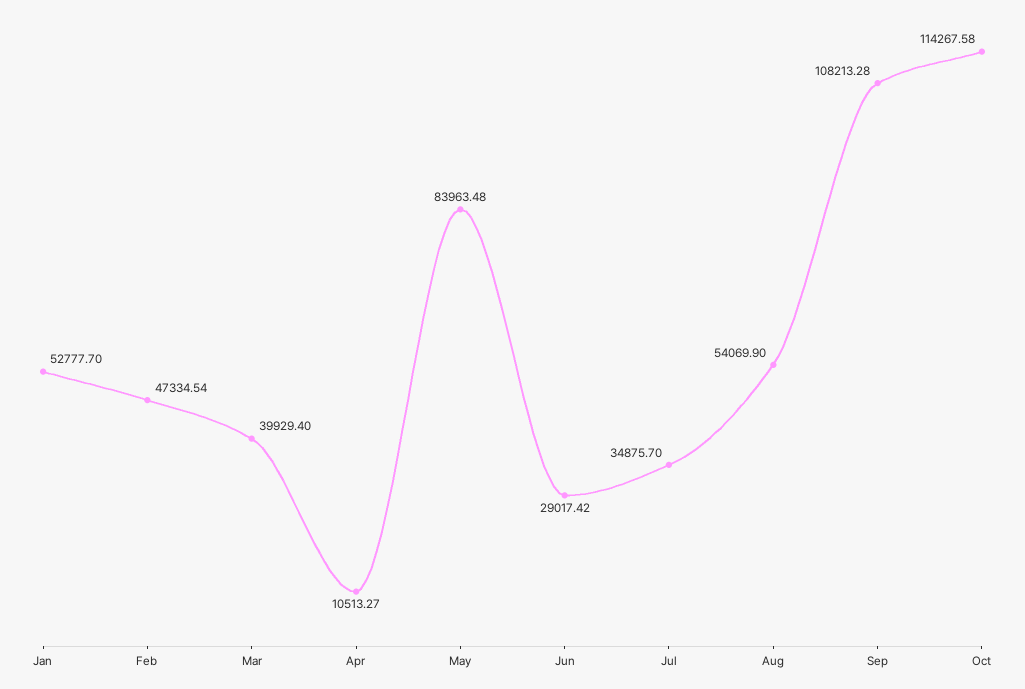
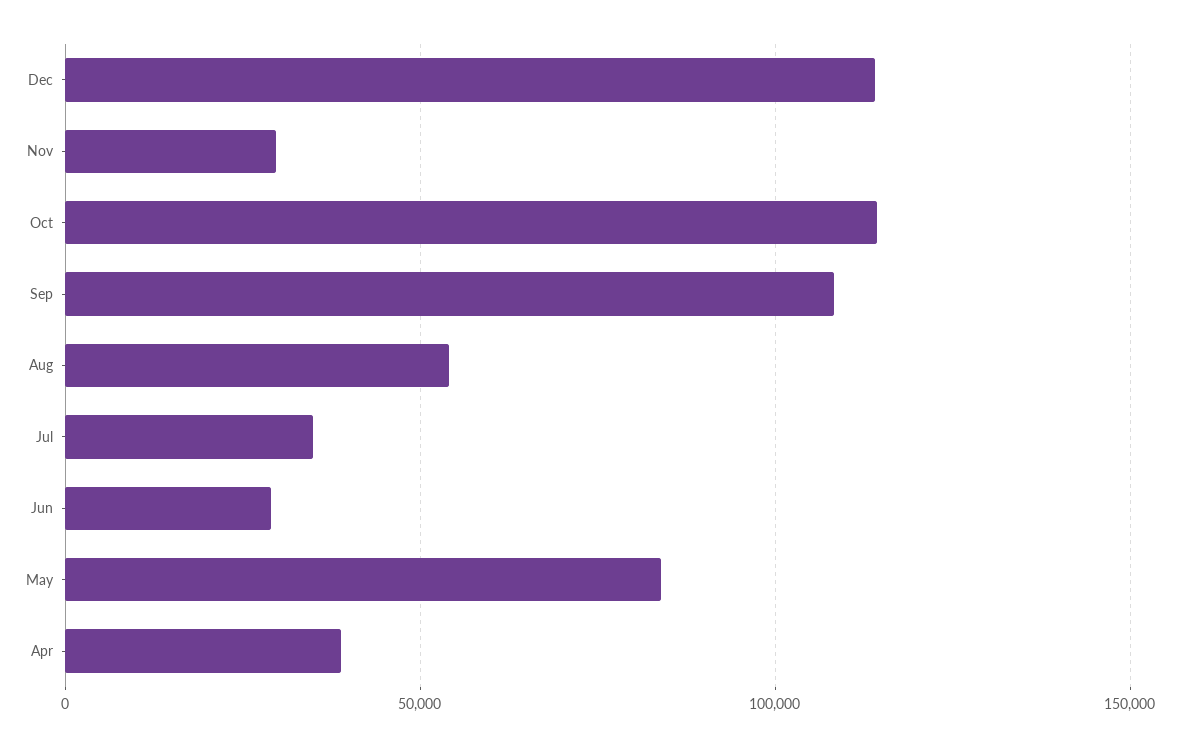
Jan: 52777.7 -> none
Feb: 47334.54 -> none
Mar: 39929.4 -> none
Apr: 10513.27 -> 40000
Dec: none -> 115000
Nov: none -> 30000

